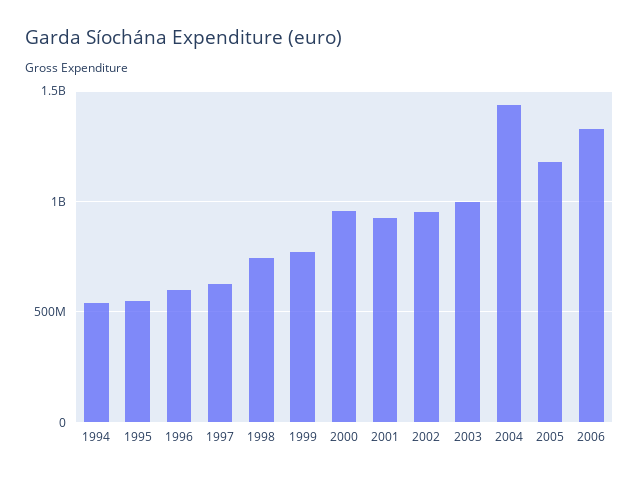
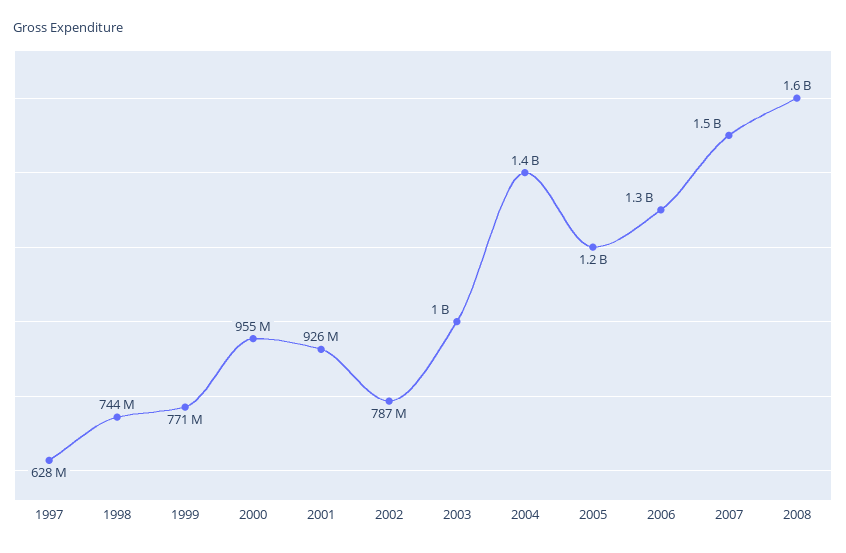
1994: 550000000 -> none
1995: 550000000 -> none
1996: 600000000 -> none
2002: 950000000 -> 787000000
2007: none -> 1500000000
2008: none -> 1600000000

